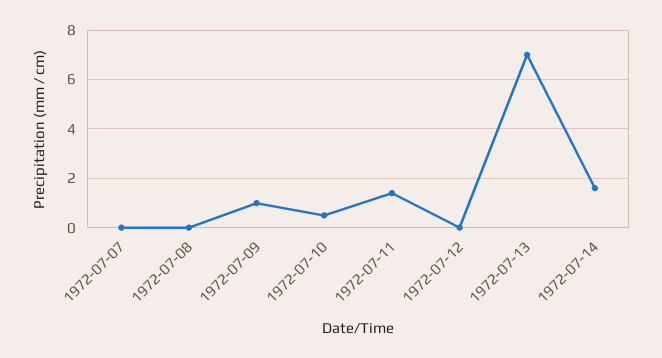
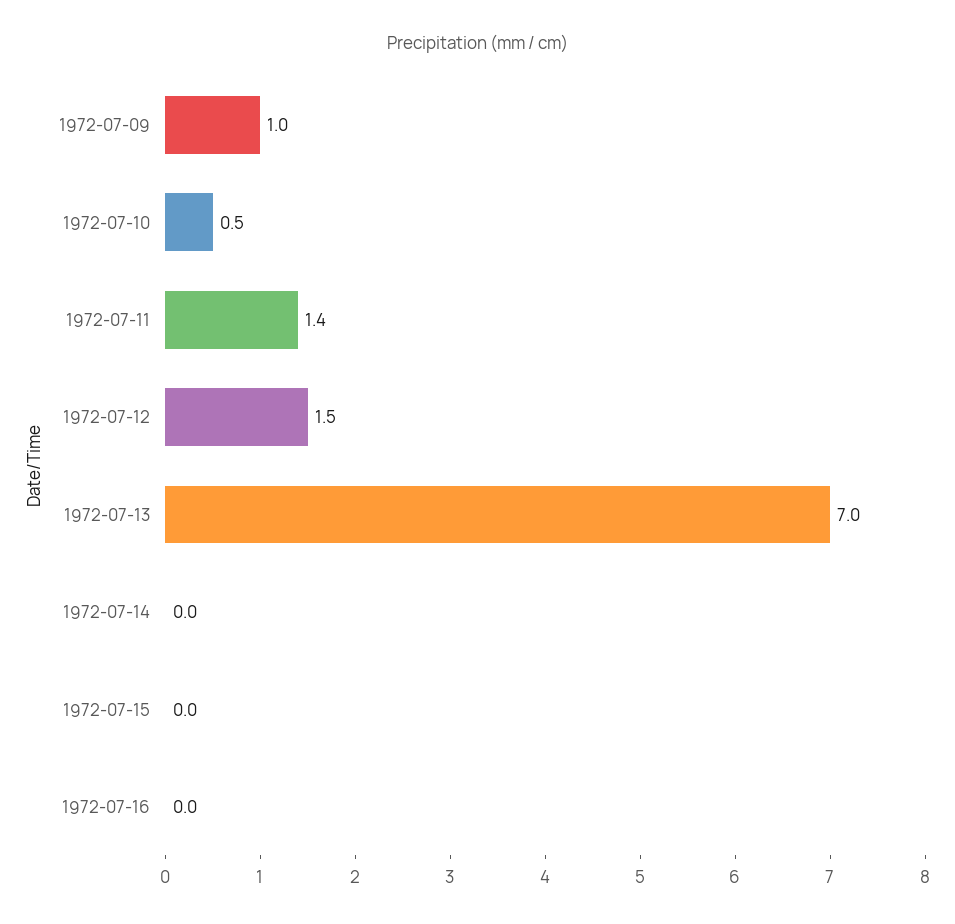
1972-07-07: 0 -> none
1972-07-08: 0 -> none
1972-07-12: 0 -> 1.5
1972-07-14: 1.5 -> 0
1972-07-15: none -> 0
1972-07-16: none -> 0

